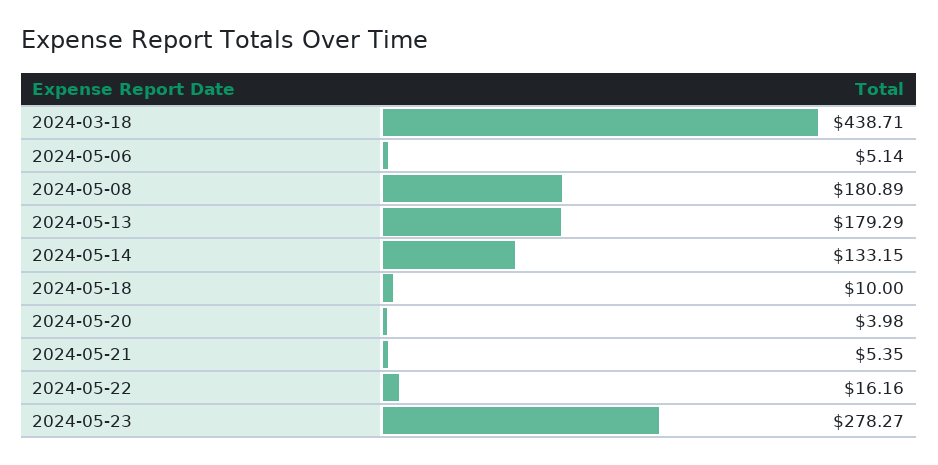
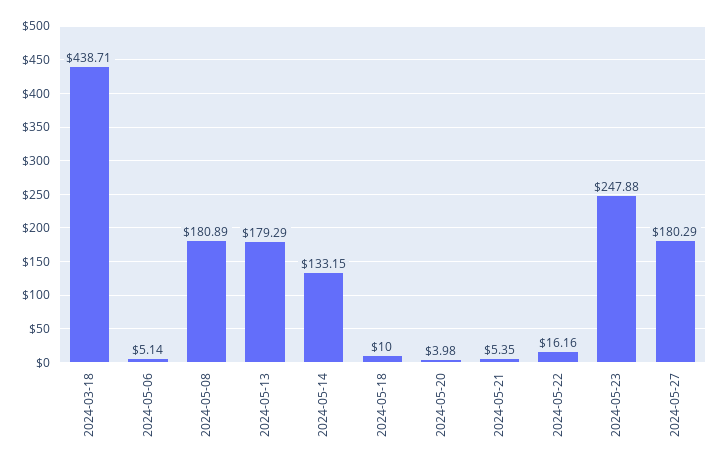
2024-05-23: 278.27 -> 247.88
2024-05-27: none -> 180.29

